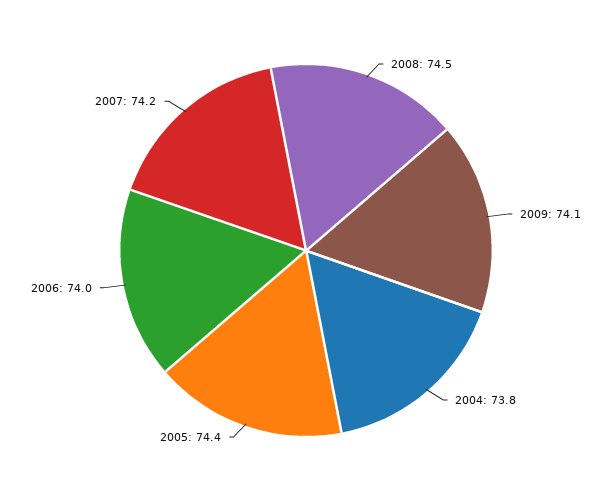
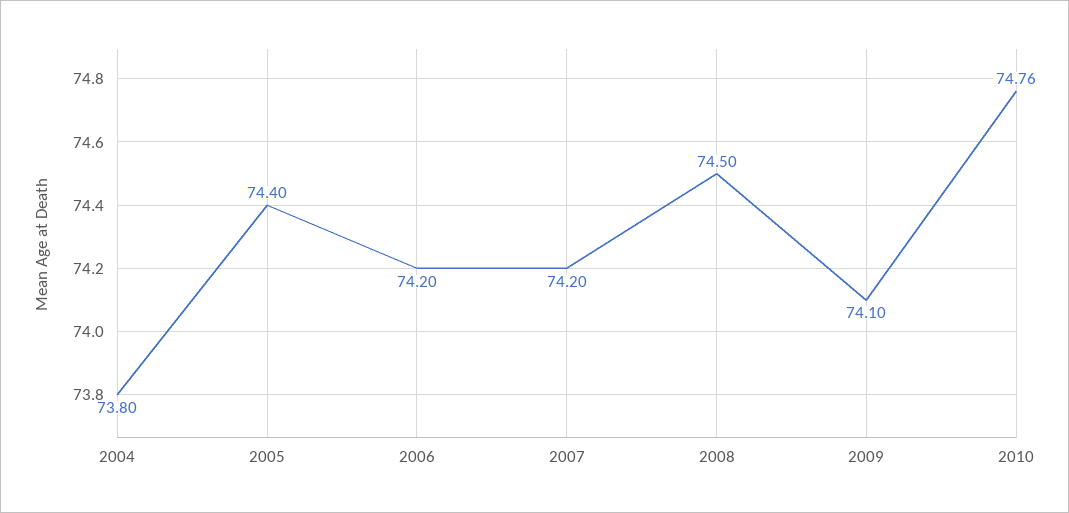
2006: 74 -> 74.2
2010: none -> 74.76

